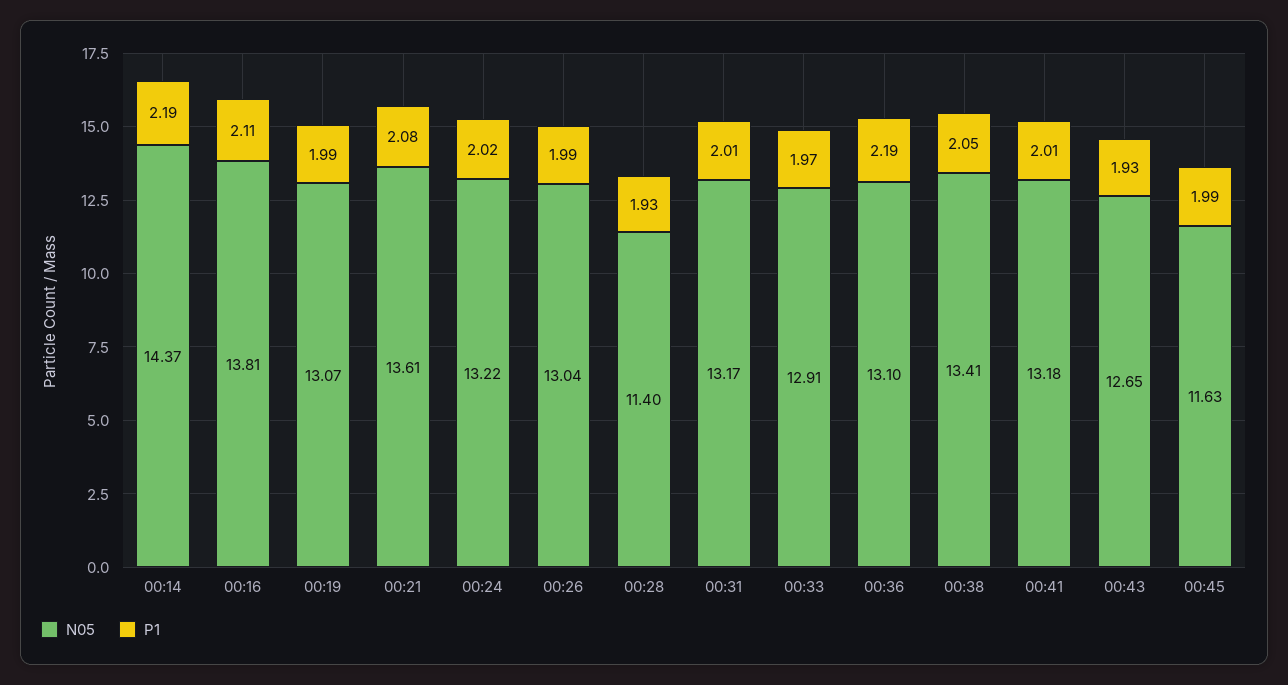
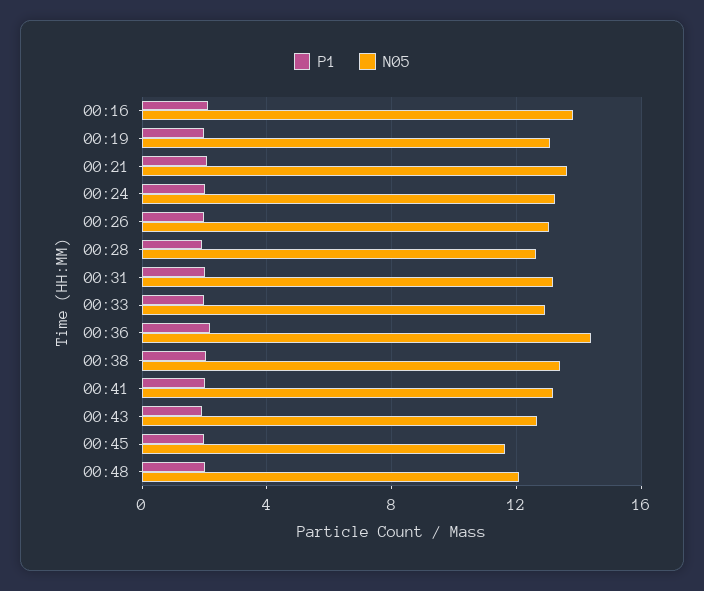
N05, 00:14: 14.37 -> none
P1, 00:14: 2.19 -> none
N05, 00:28: 11.4 -> 12.5
N05, 00:36: 13.1 -> 14.5
P1, 00:48: none -> 2
N05, 00:48: none -> 12

